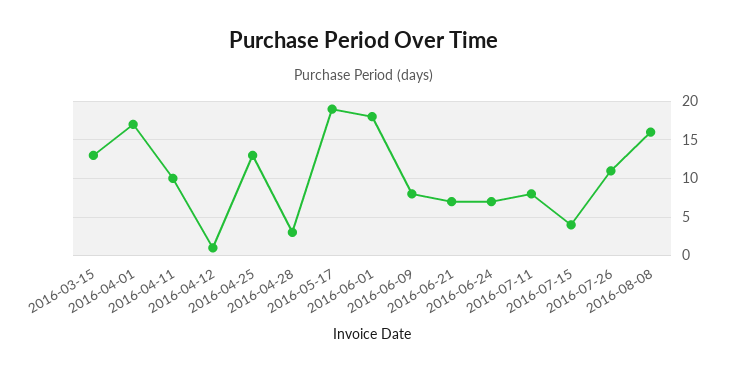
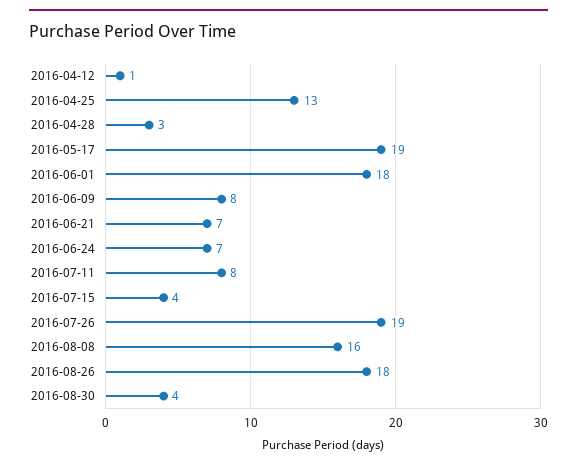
2016-03-15: 13 -> none
2016-04-01: 17 -> none
2016-04-11: 10 -> none
2016-07-26: 11 -> 19
2016-08-26: none -> 18
2016-08-30: none -> 4

